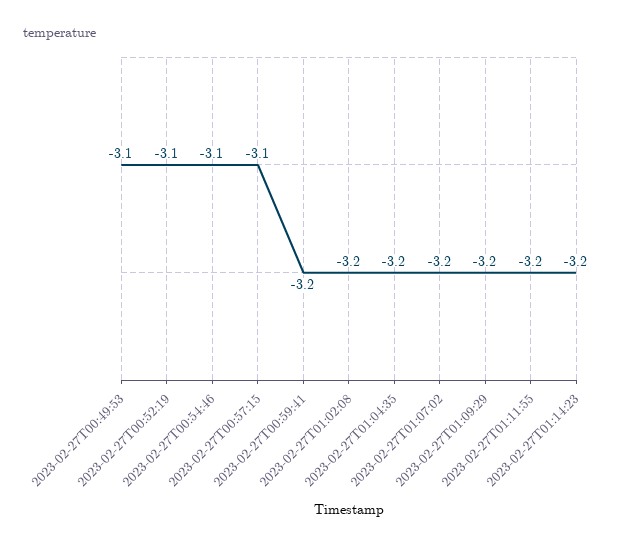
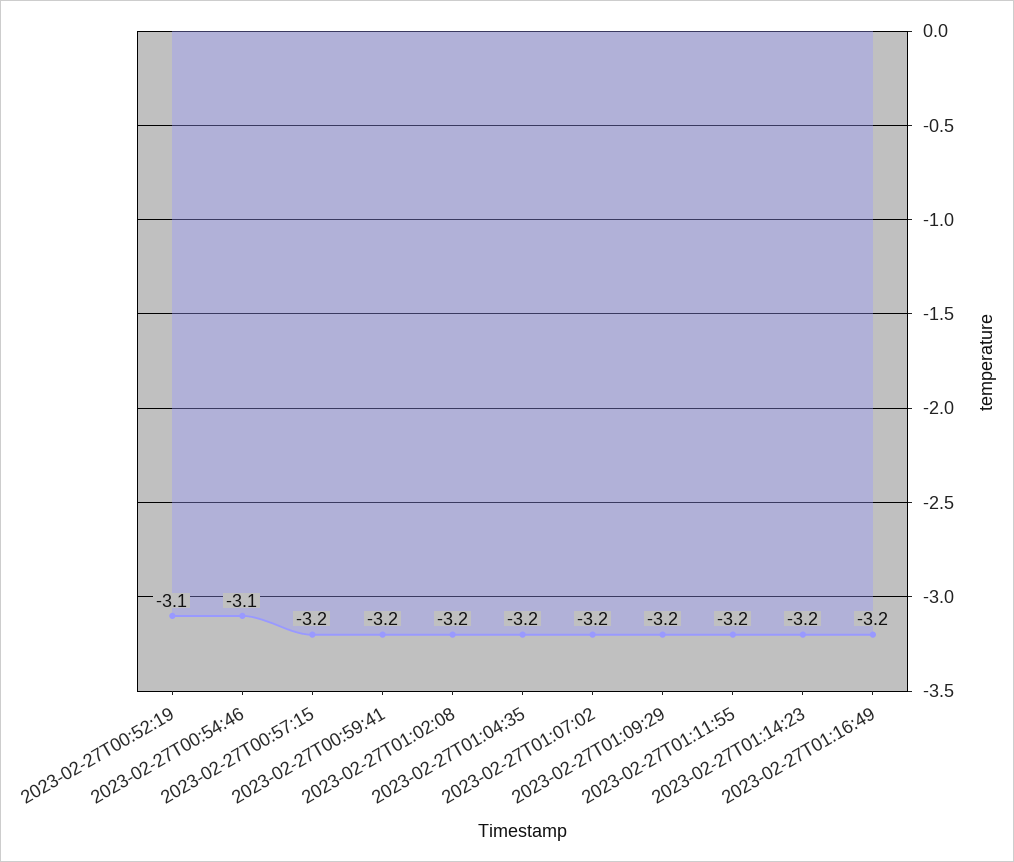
2023-02-27T00:49:53: -3.1 -> none
2023-02-27T00:57:15: -3.1 -> -3.2
2023-02-27T01:16:49: none -> -3.2

